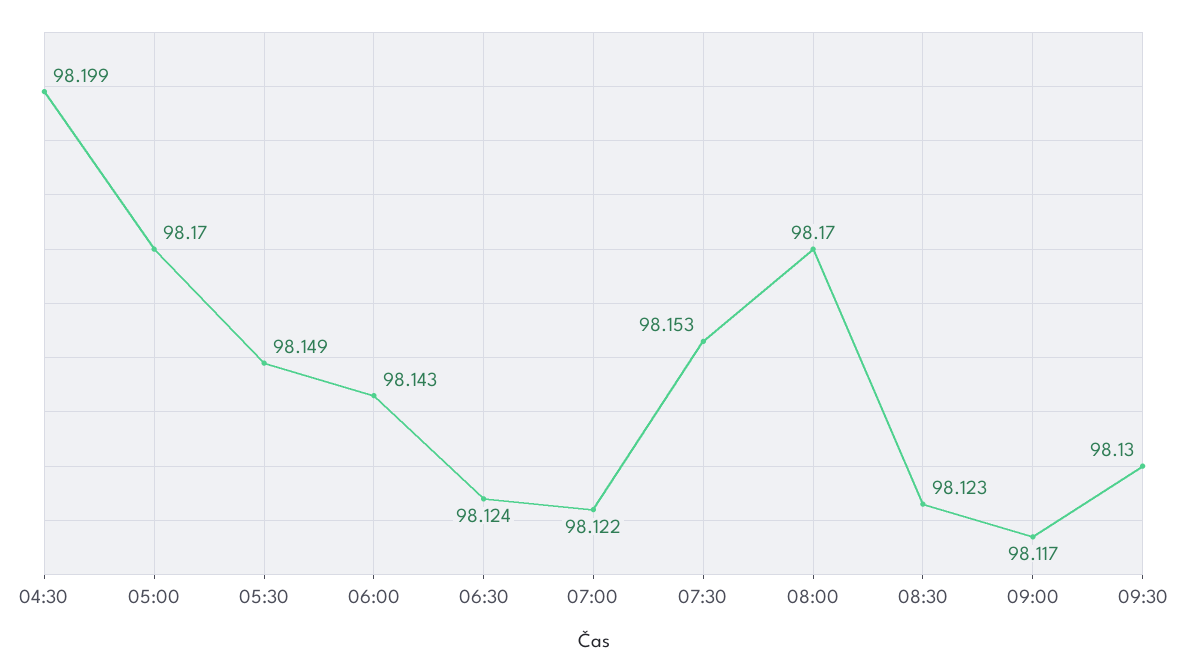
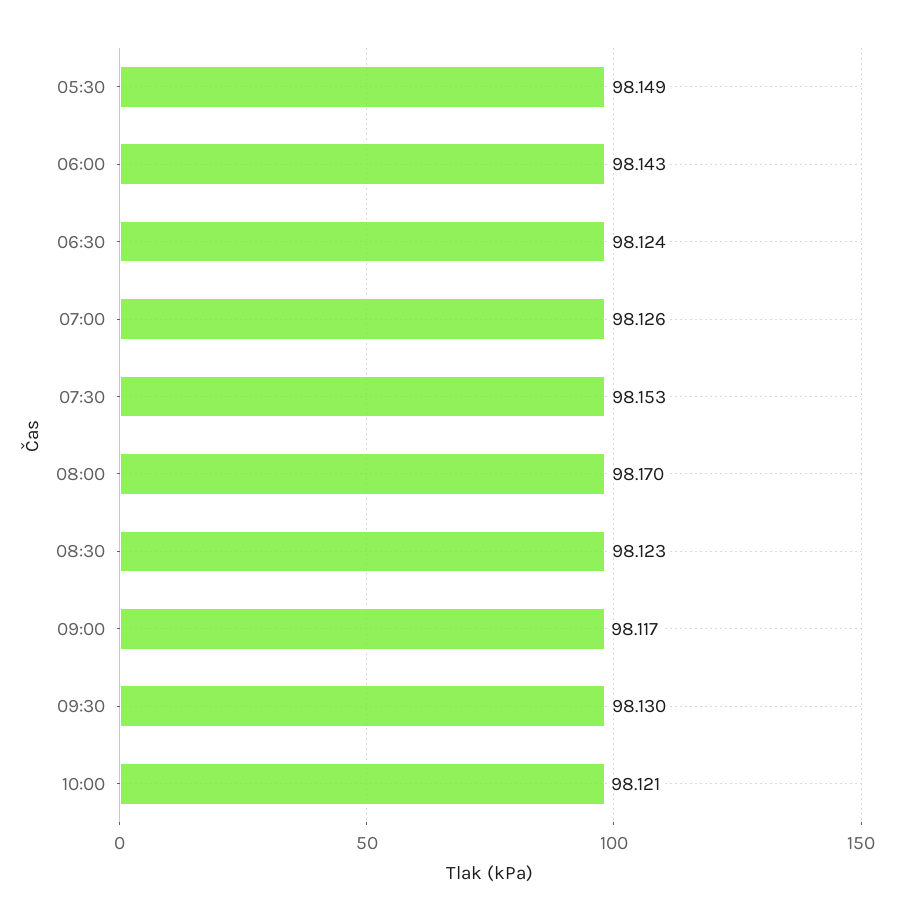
04:30: 98.199 -> none
05:00: 98.17 -> none
07:00: 98.122 -> 98.126
10:00: none -> 98.121

